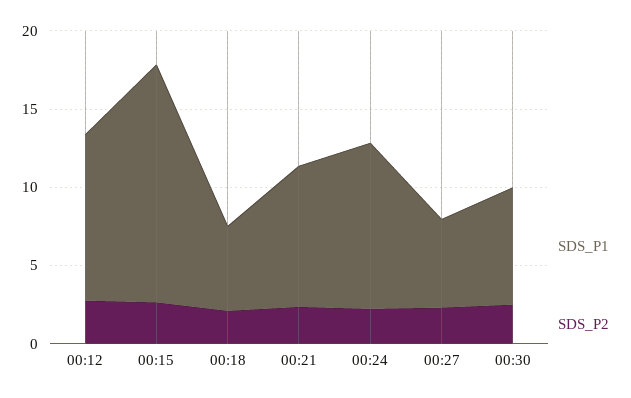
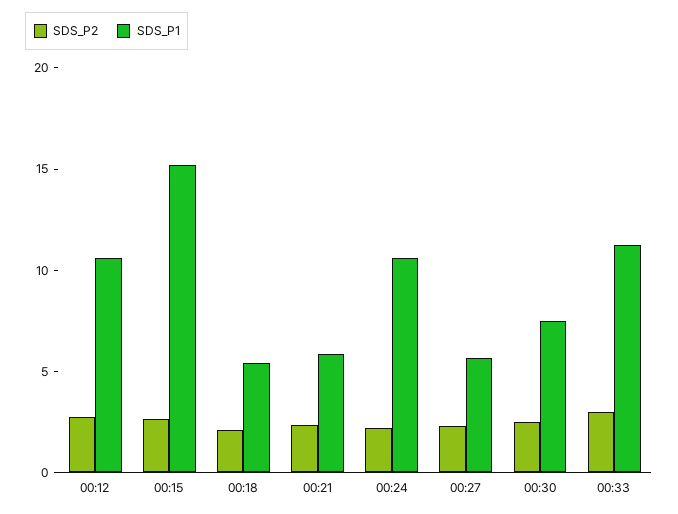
SDS_P1, 00:21: 9 -> 6
SDS_P2, 00:33: none -> 3
SDS_P1, 00:33: none -> 11

